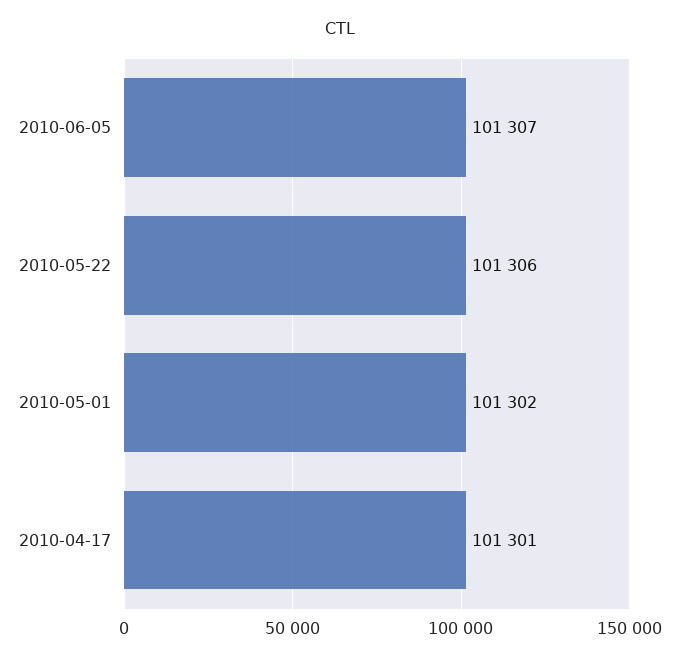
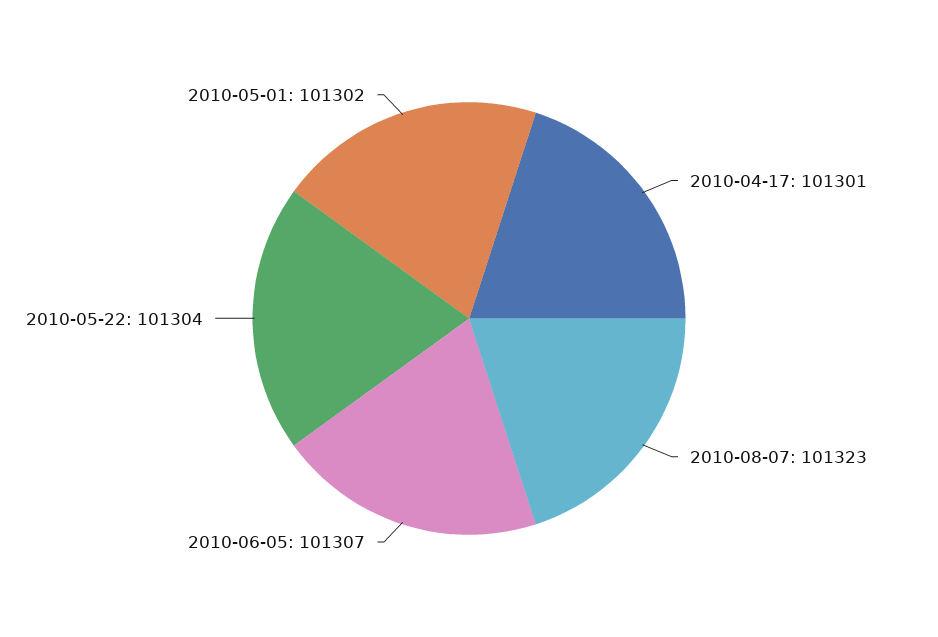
2010-05-22: 101306 -> 101304
2010-08-07: none -> 101323

